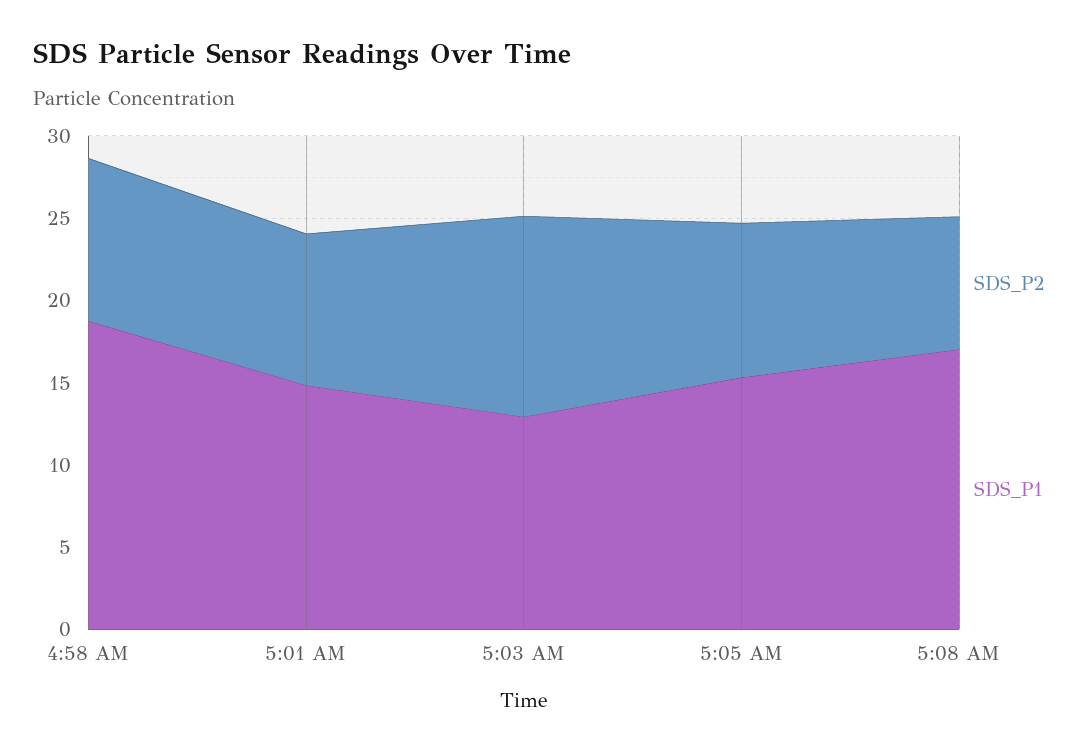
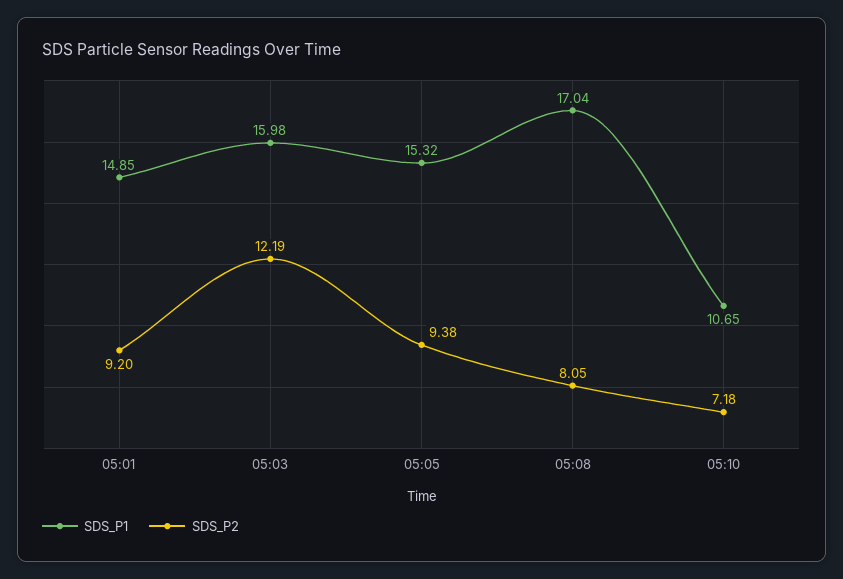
SDS_P2, 4:58 AM: 10 -> none
SDS_P1, 4:58 AM: 19 -> none
SDS_P1, 5:03 AM: 13 -> 15.98
SDS_P1, 05:10: none -> 10.65
SDS_P2, 05:10: none -> 7.18

